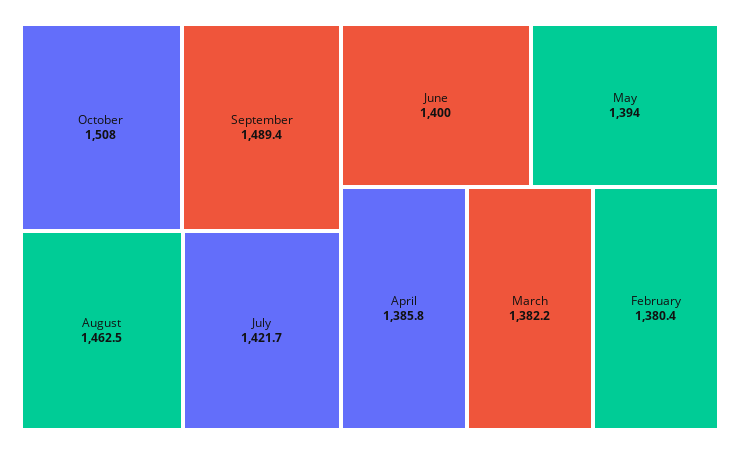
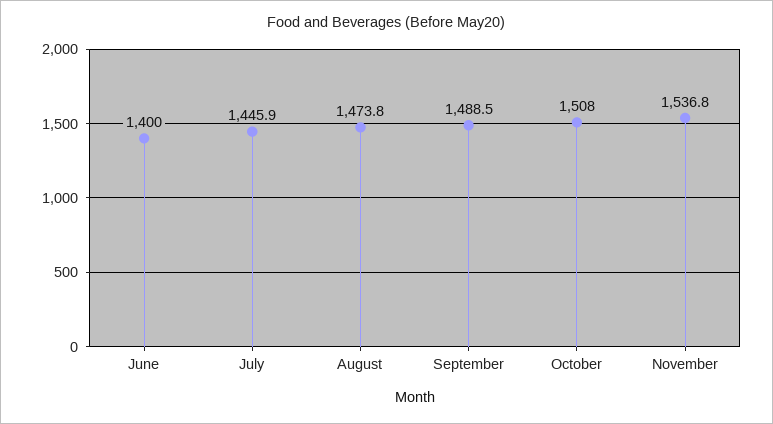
September: 1489.4 -> 1488.5
August: 1462.5 -> 1473.8
July: 1421.7 -> 1445.9
May: 1394 -> none
April: 1385.8 -> none
March: 1382.2 -> none
February: 1380.4 -> none
November: none -> 1536.8

